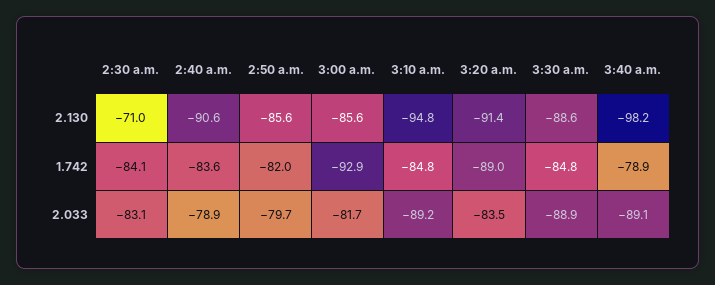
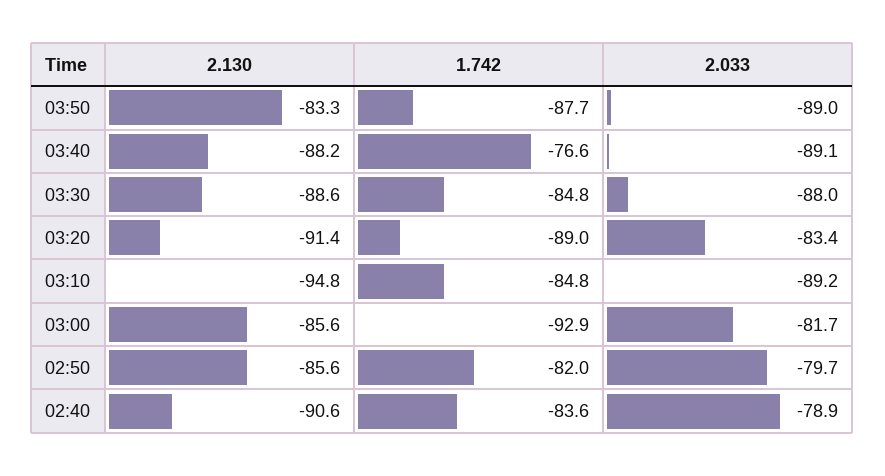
2:30 a.m., 2.130: -71 -> none
3:40 a.m., 2.130: -98.2 -> -88.2
2:30 a.m., 1.742: -84.1 -> none
3:40 a.m., 1.742: -78.9 -> -76.6
2:30 a.m., 2.033: -83.1 -> none
3:20 a.m., 2.033: -83.5 -> -83.4
3:30 a.m., 2.033: -88.9 -> -88
03:50, 2.130: none -> -83.3
03:50, 1.742: none -> -87.7
03:50, 2.033: none -> -89

